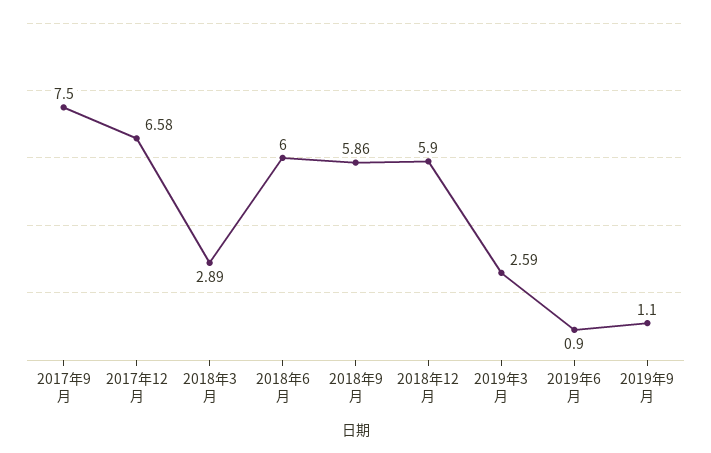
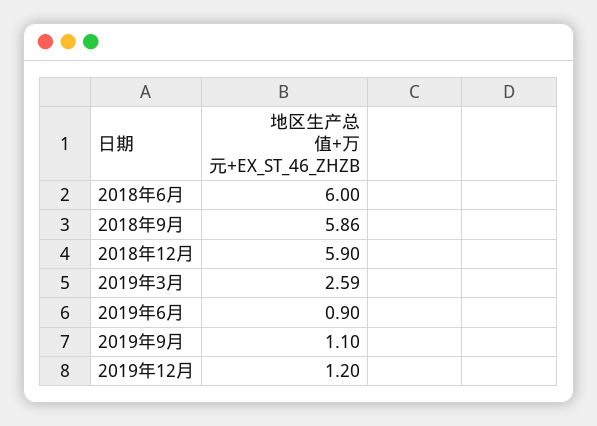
2017年9月: 7.5 -> none
2017年12月: 6.58 -> none
2018年3月: 2.89 -> none
2019年12月: none -> 1.2

